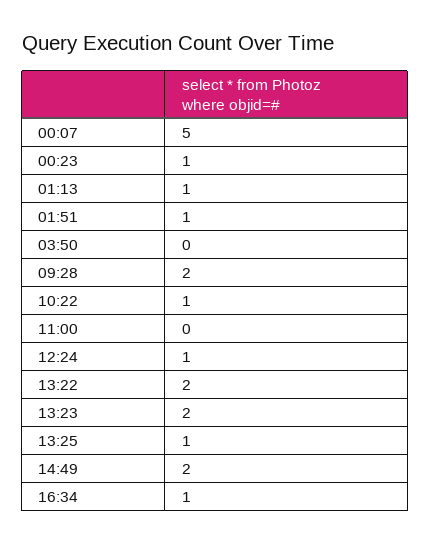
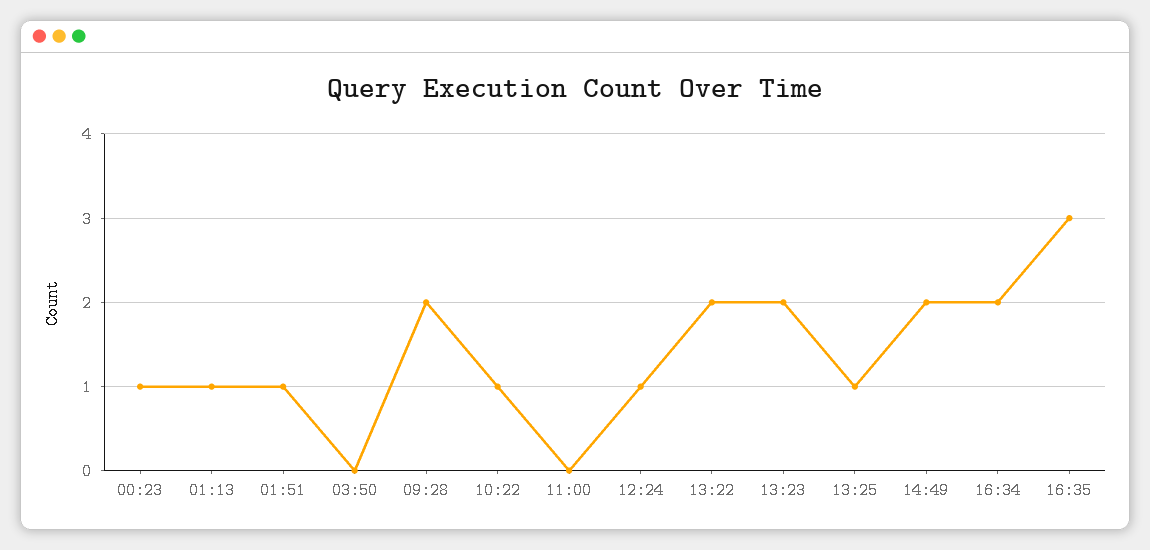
00:07: 5 -> none
16:34: 1 -> 2
16:35: none -> 3

